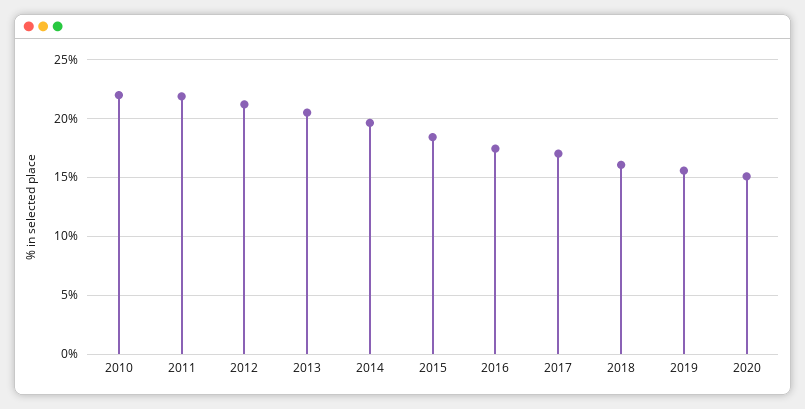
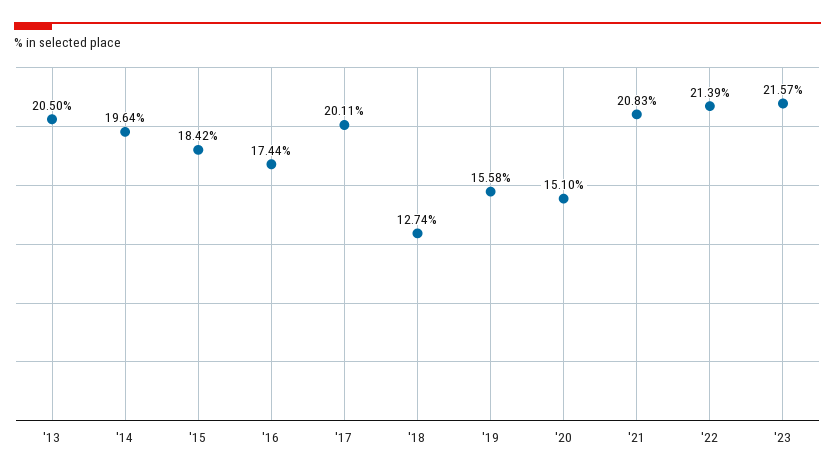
2010: 22 -> none
2011: 22 -> none
2012: 21 -> none
2017: 17 -> 20.11
2018: 16 -> 12.74
'21: none -> 20.83
'22: none -> 21.39
'23: none -> 21.57

